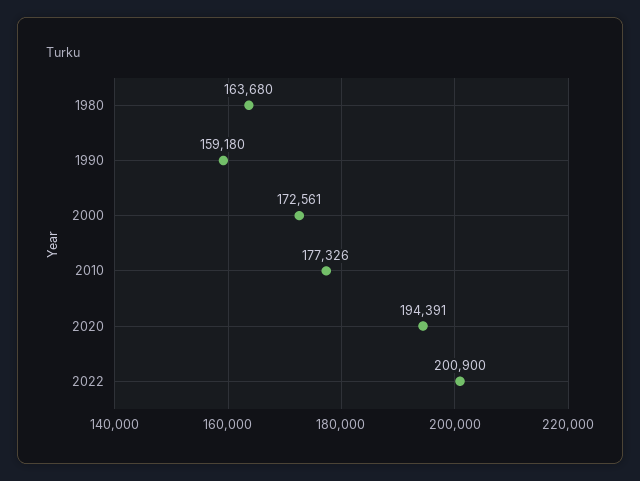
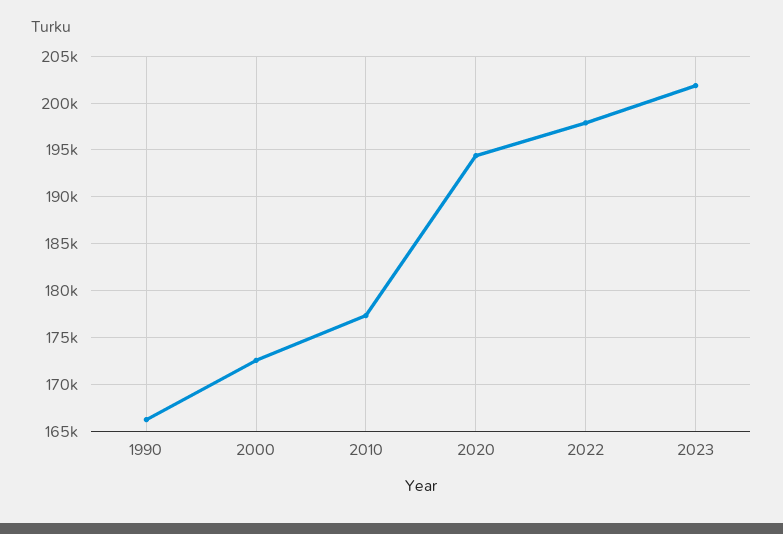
1980: 163680 -> none
1990: 159180 -> 166000
2022: 200900 -> 198000
2023: none -> 202000

